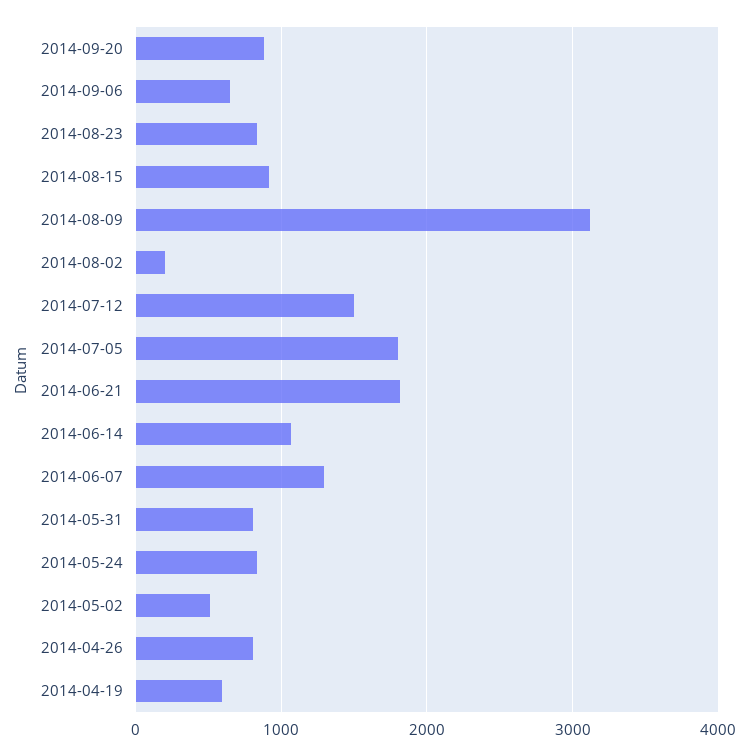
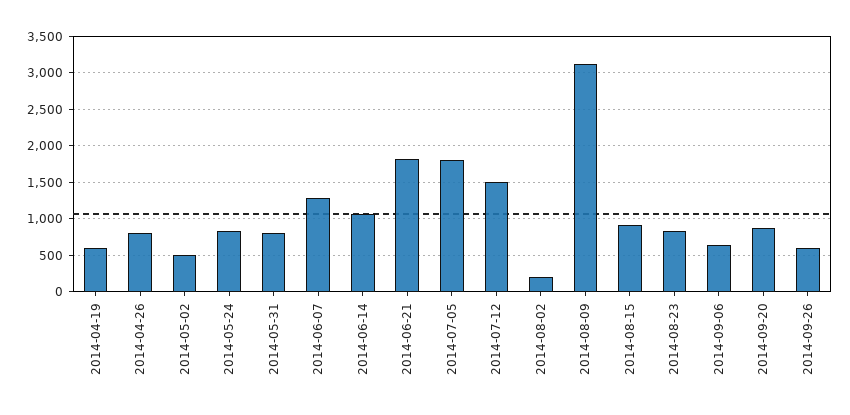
2014-09-26: none -> 600

